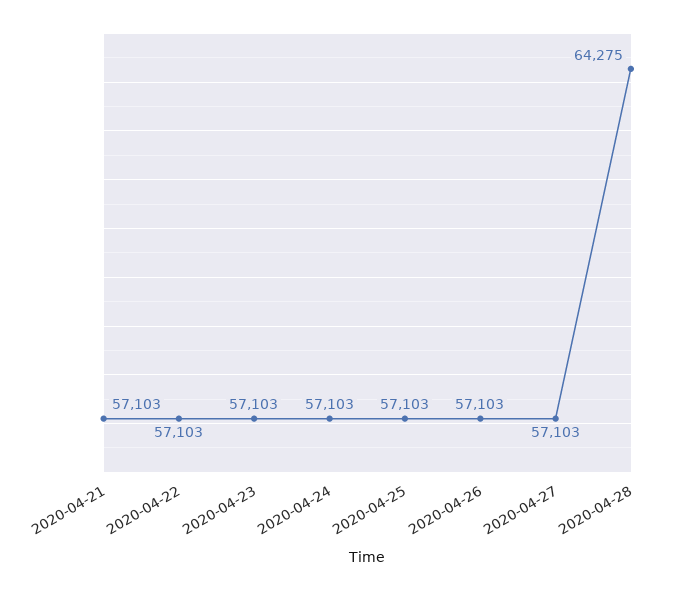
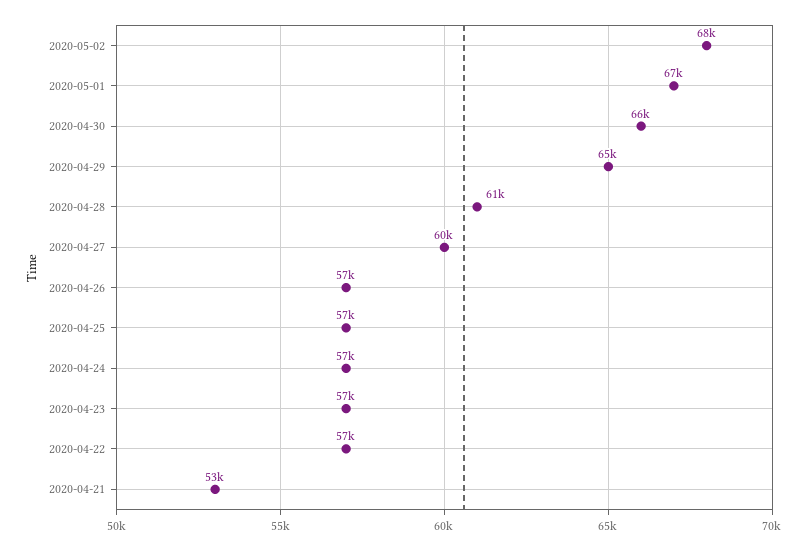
2020-04-21: 57103 -> 53000
2020-04-27: 57103 -> 60000
2020-04-28: 64275 -> 61000
2020-05-02: none -> 68000
2020-05-01: none -> 67000
2020-04-30: none -> 66000
2020-04-29: none -> 65000

